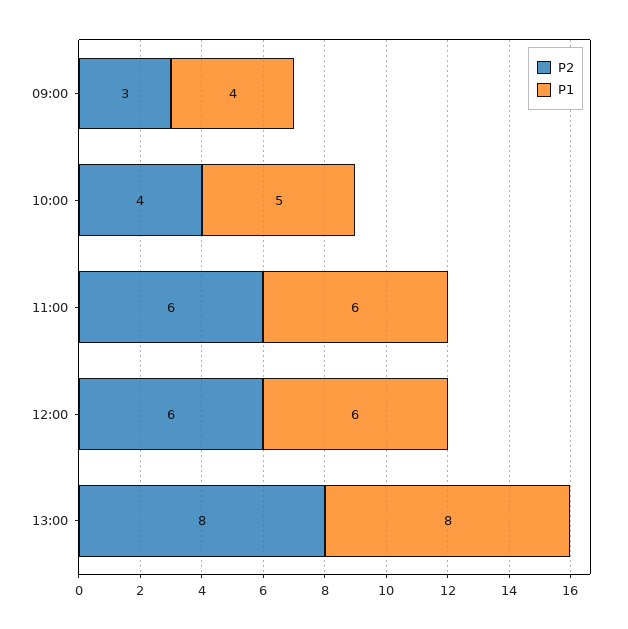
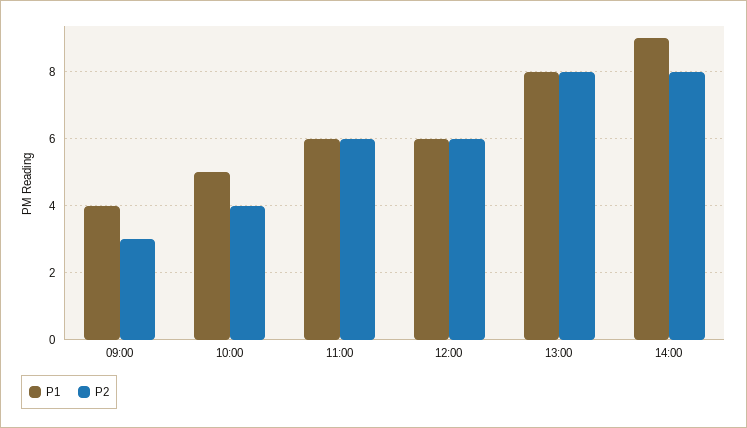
P1, 14:00: none -> 9
P2, 14:00: none -> 8

